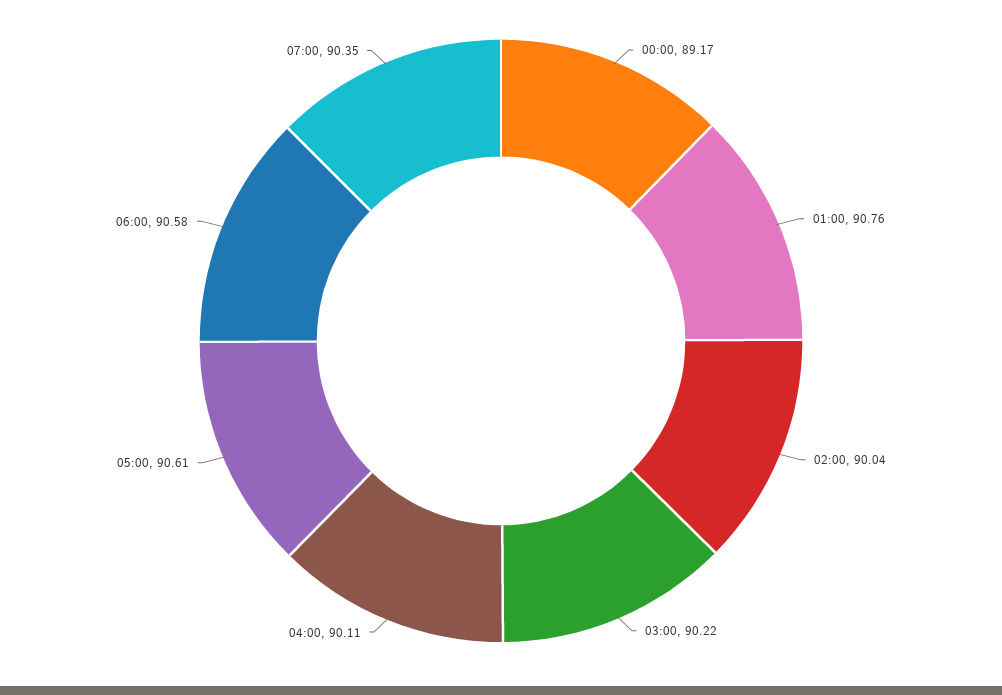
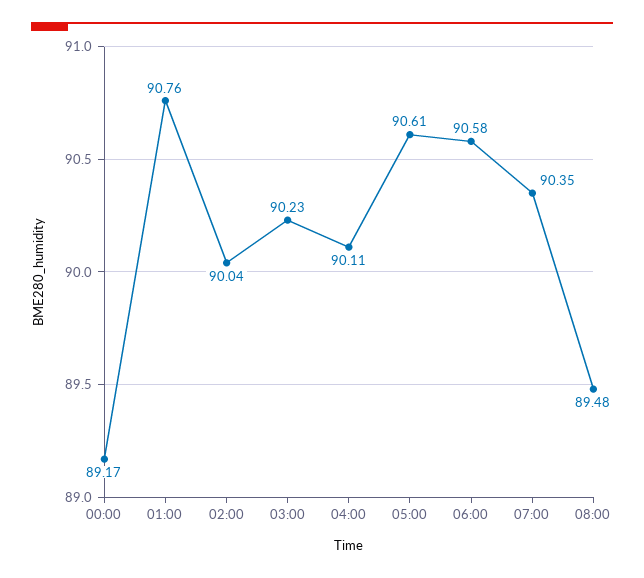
03:00: 90.22 -> 90.23
08:00: none -> 89.48

